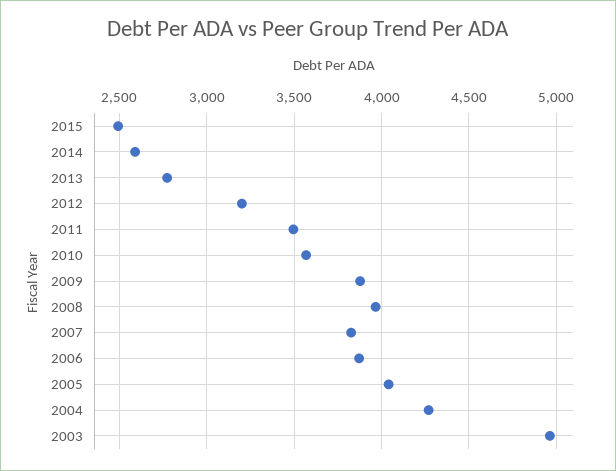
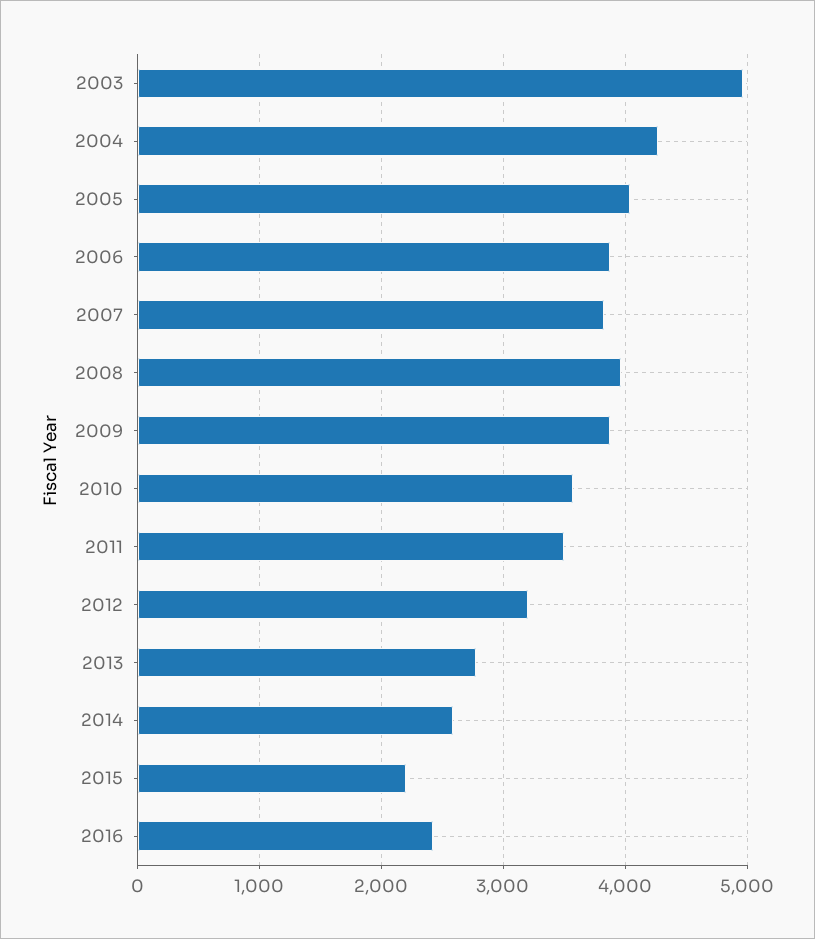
2015: 2500 -> 2200
2016: none -> 2400

